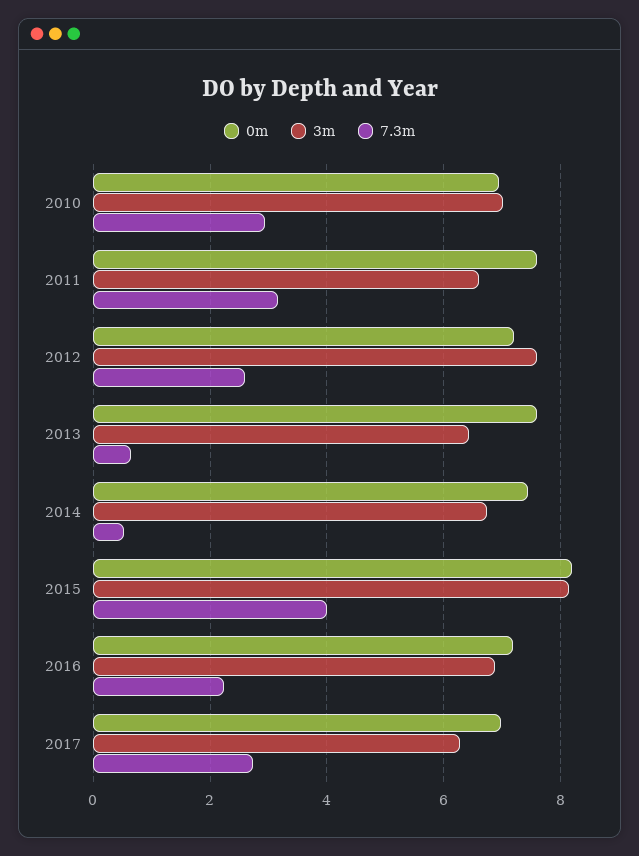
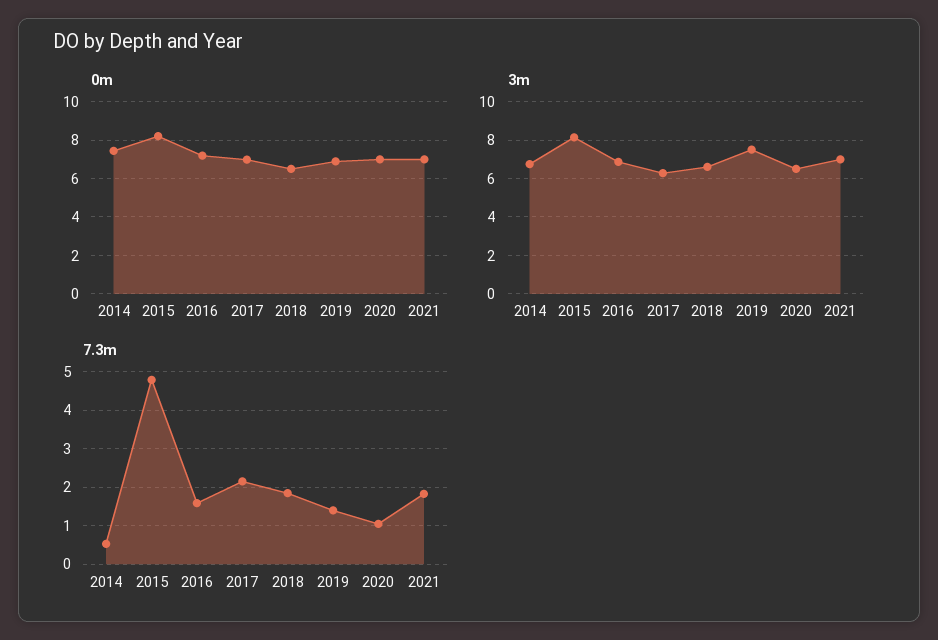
0m, 2010: 7 -> none
3m, 2010: 7 -> none
7.3m, 2010: 3 -> none
0m, 2011: 7.6 -> none
3m, 2011: 6.6 -> none
7.3m, 2011: 3.2 -> none
0m, 2012: 7.2 -> none
3m, 2012: 7.6 -> none
7.3m, 2012: 2.6 -> none
0m, 2013: 7.6 -> none
3m, 2013: 6.4 -> none
7.3m, 2013: 0.6 -> none
7.3m, 2015: 4 -> 4.8
7.3m, 2016: 2.2 -> 1.6
7.3m, 2017: 2.8 -> 2.2
0m, 2018: none -> 6.5
0m, 2019: none -> 7
0m, 2020: none -> 7
0m, 2021: none -> 7
3m, 2018: none -> 6.5
3m, 2019: none -> 7.5
3m, 2020: none -> 6.5
3m, 2021: none -> 7
7.3m, 2018: none -> 1.8
7.3m, 2019: none -> 1.4
7.3m, 2020: none -> 1
7.3m, 2021: none -> 1.8

